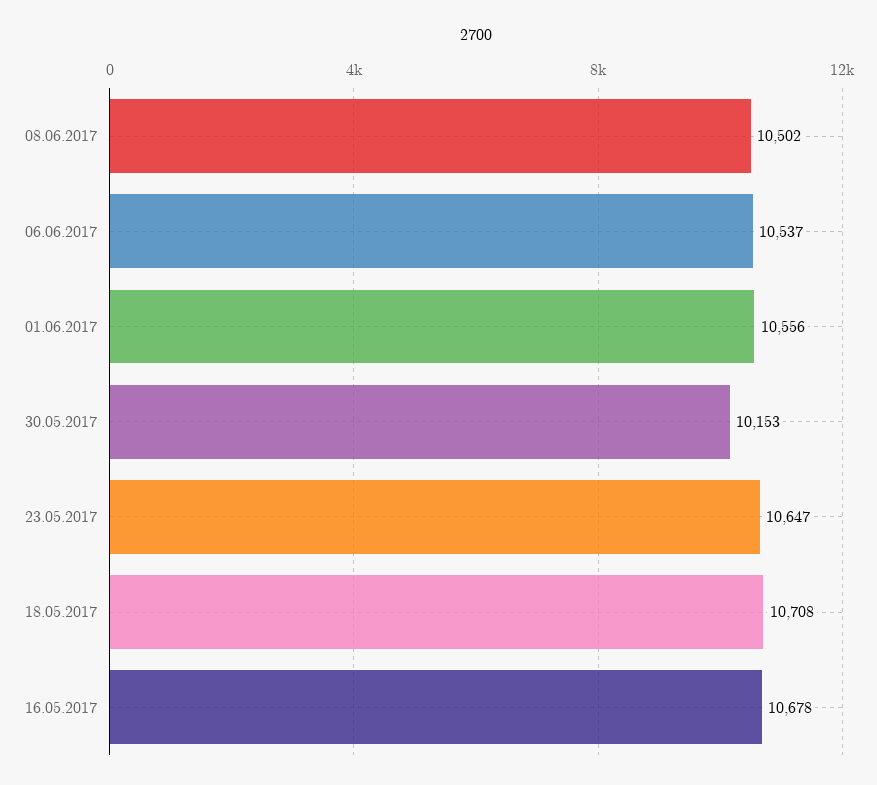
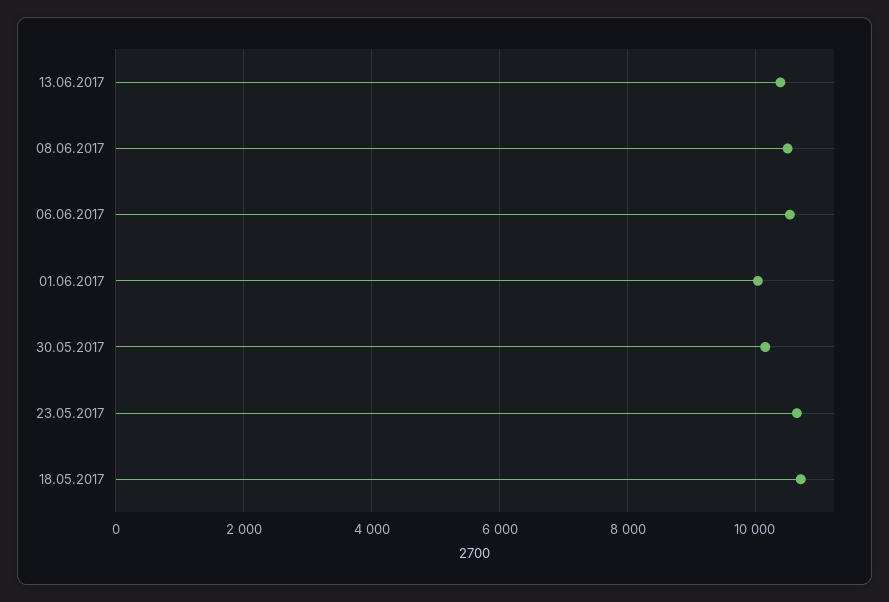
01.06.2017: 10556 -> 10000
16.05.2017: 10678 -> none
13.06.2017: none -> 10400

